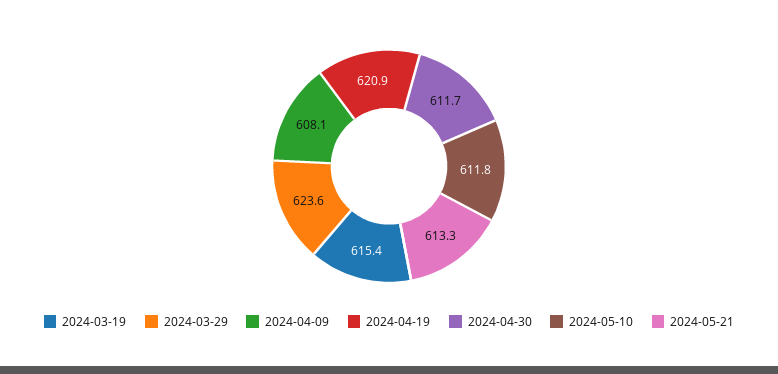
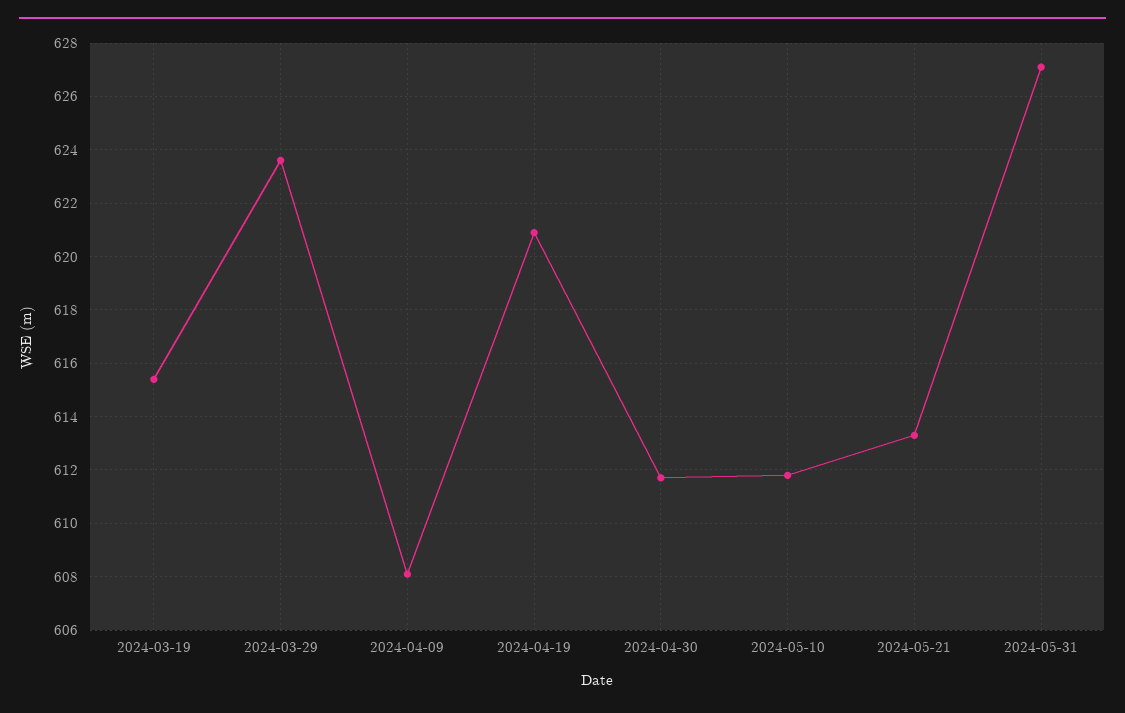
2024-05-31: none -> 627

